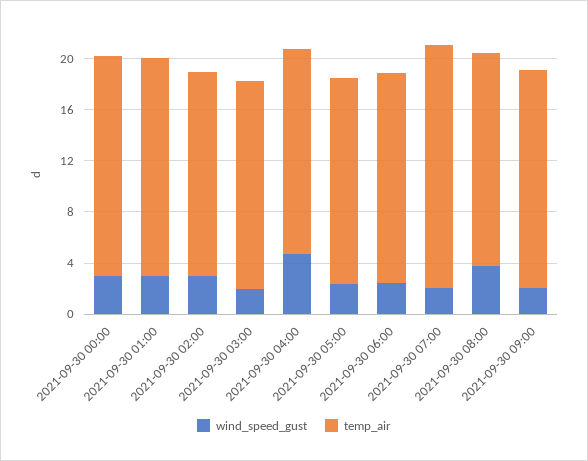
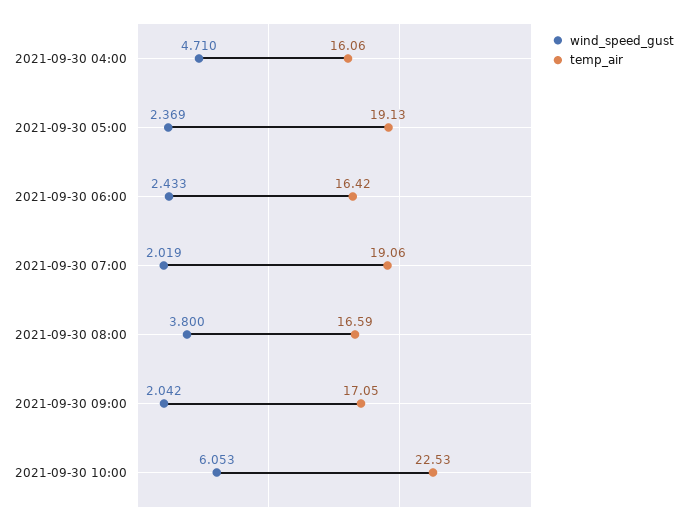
wind_speed_gust, 2021-09-30 00:00: 3 -> none
temp_air, 2021-09-30 00:00: 17 -> none
wind_speed_gust, 2021-09-30 01:00: 3 -> none
temp_air, 2021-09-30 01:00: 17 -> none
wind_speed_gust, 2021-09-30 02:00: 3 -> none
temp_air, 2021-09-30 02:00: 16 -> none
wind_speed_gust, 2021-09-30 03:00: 2 -> none
temp_air, 2021-09-30 03:00: 16 -> none
temp_air, 2021-09-30 05:00: 16 -> 19.13
wind_speed_gust, 2021-09-30 10:00: none -> 6.053
temp_air, 2021-09-30 10:00: none -> 22.53

